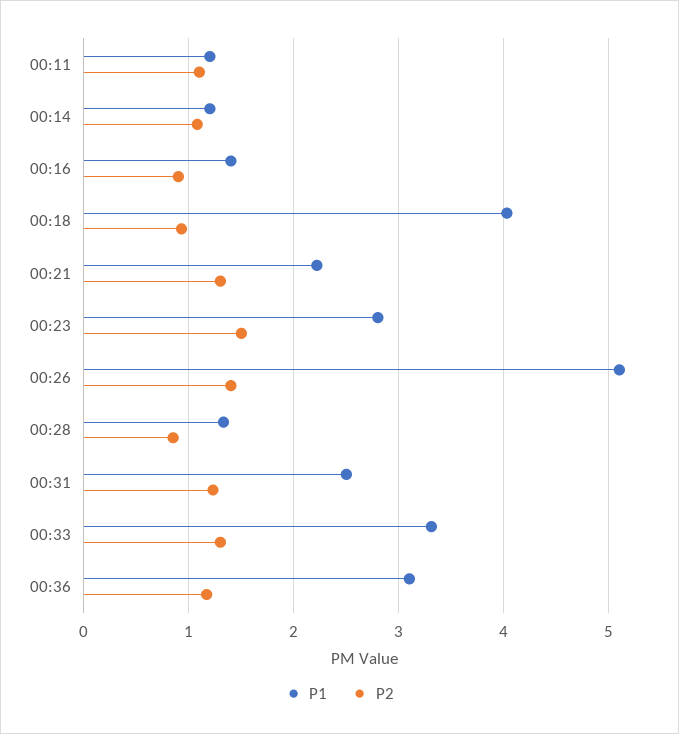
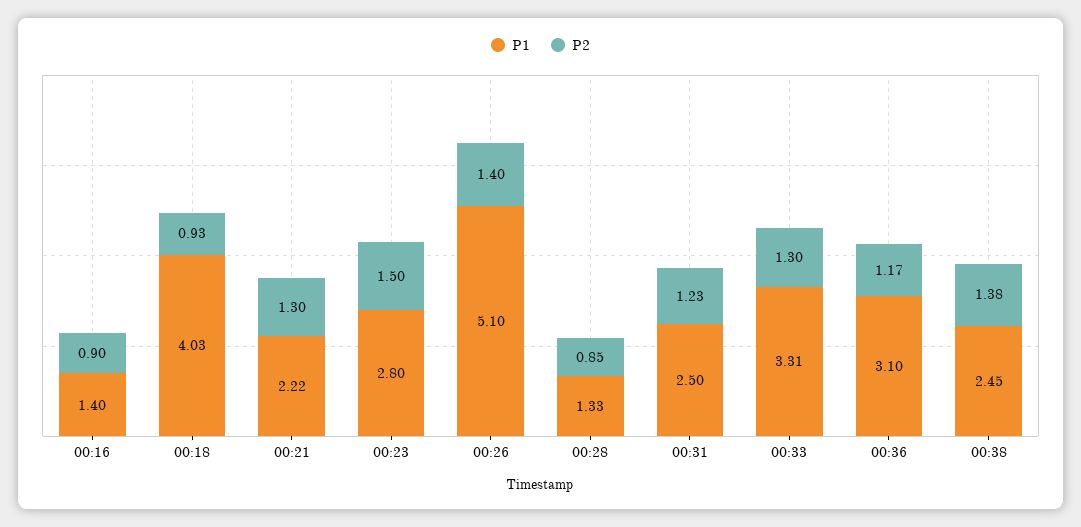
P1, 00:11: 1.2 -> none
P2, 00:11: 1.1 -> none
P1, 00:14: 1.2 -> none
P2, 00:14: 1.1 -> none
P1, 00:38: none -> 2.45
P2, 00:38: none -> 1.38

